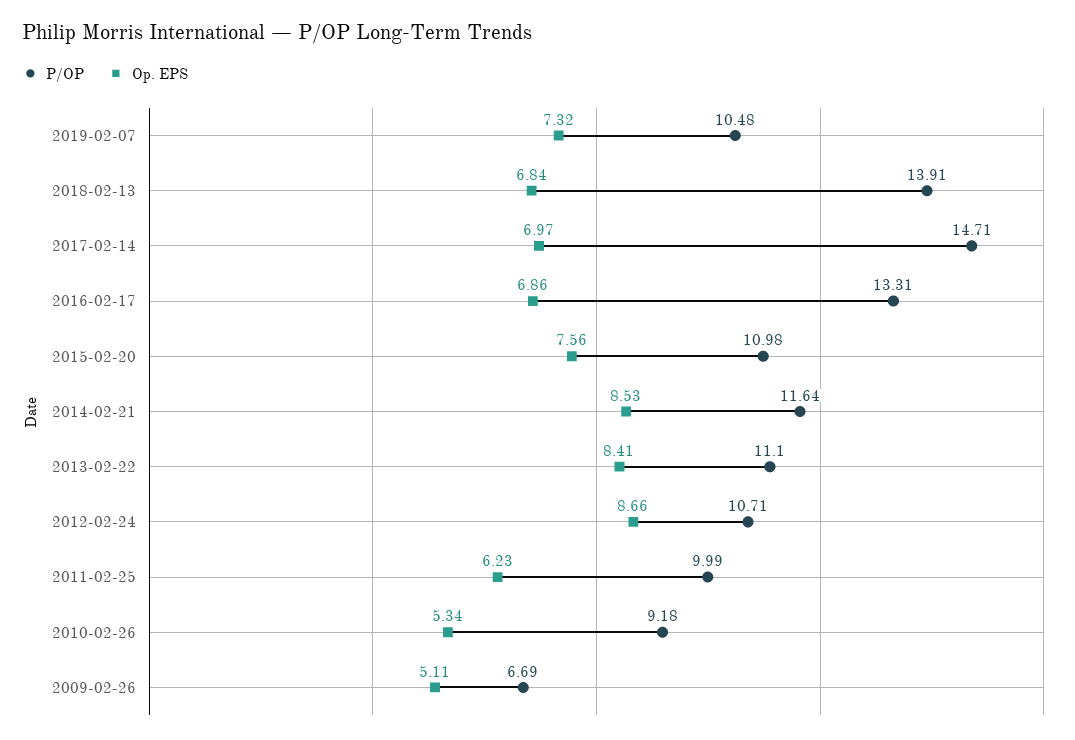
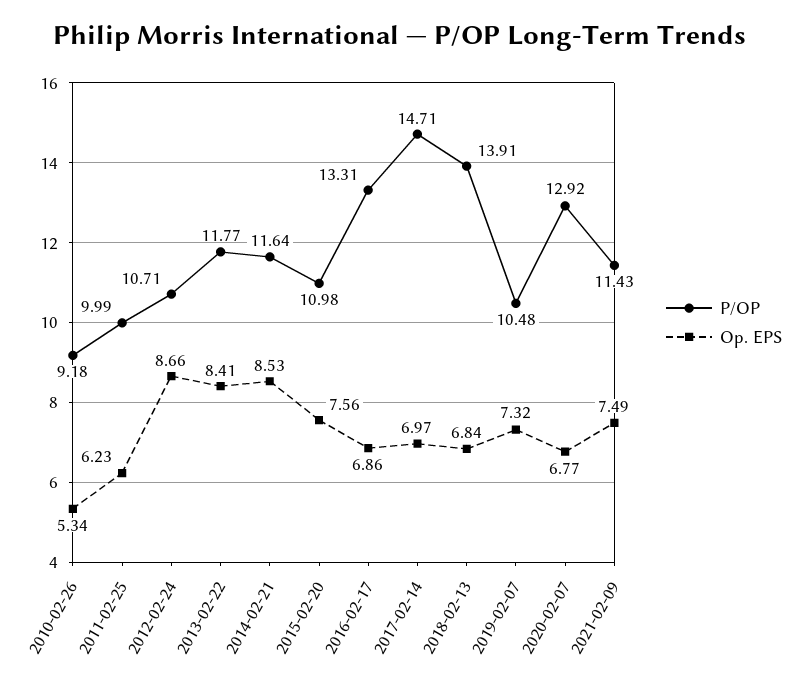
P/OP, 2013-02-22: 11.1 -> 11.77
P/OP, 2009-02-26: 6.69 -> none
Op. EPS, 2009-02-26: 5.11 -> none
P/OP, 2020-02-07: none -> 12.92
Op. EPS, 2020-02-07: none -> 6.77
P/OP, 2021-02-09: none -> 11.43
Op. EPS, 2021-02-09: none -> 7.49

